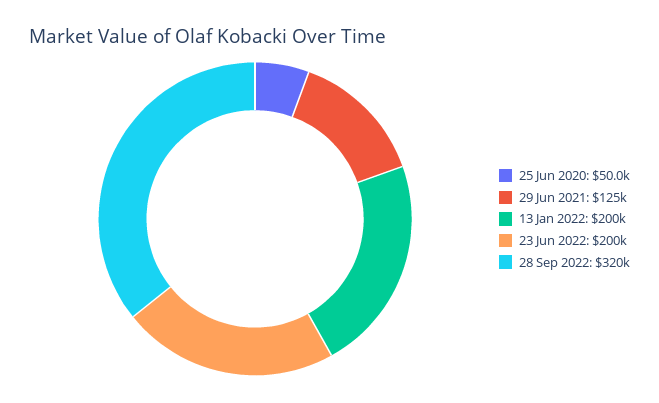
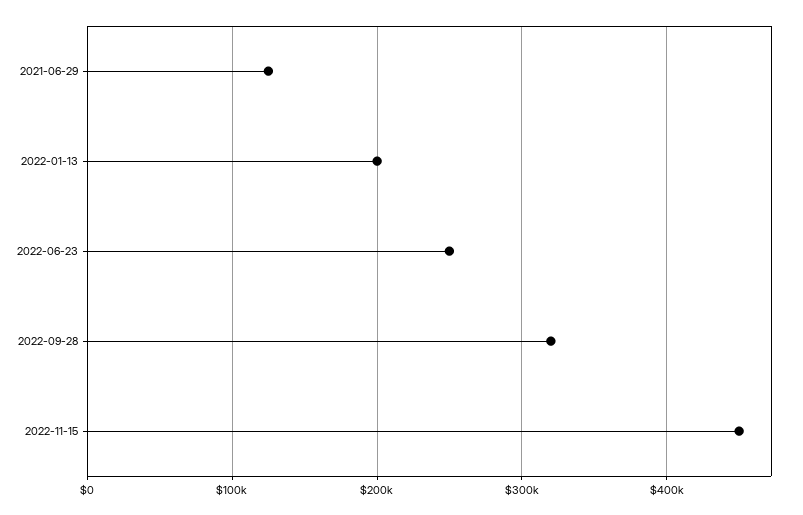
25 Jun 2020: 50000 -> none
23 Jun 2022: 200000 -> 250000
2022-11-15: none -> 450000

